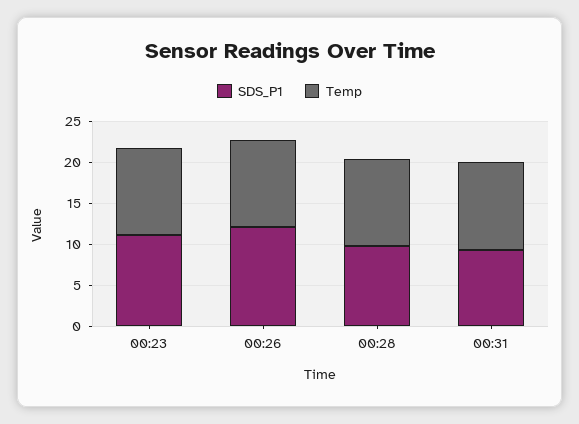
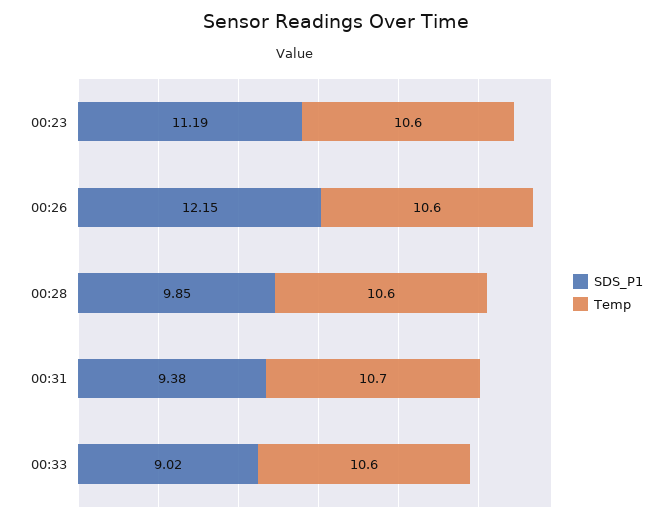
SDS_P1, 00:33: none -> 9.02
Temp, 00:33: none -> 10.6

